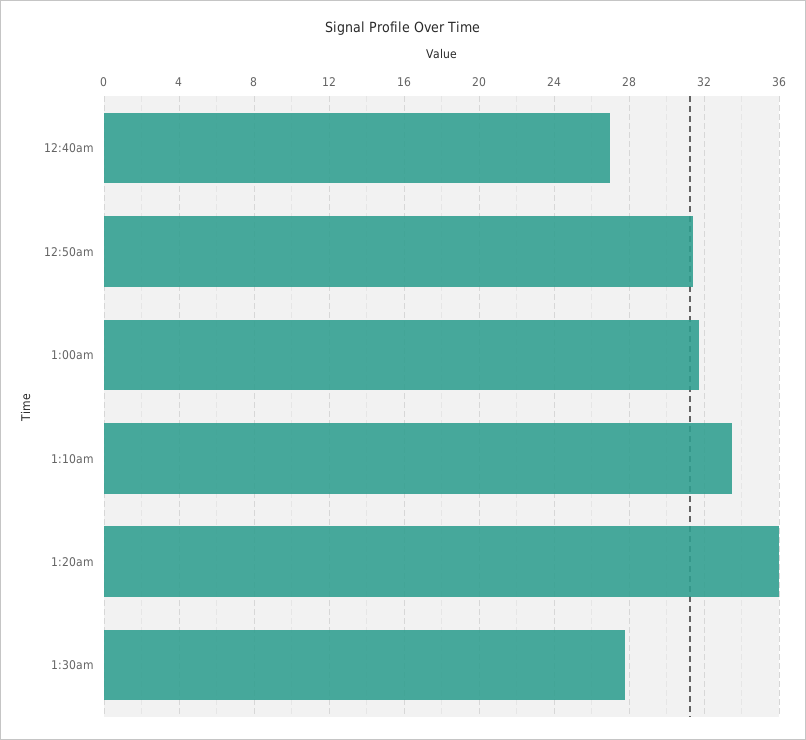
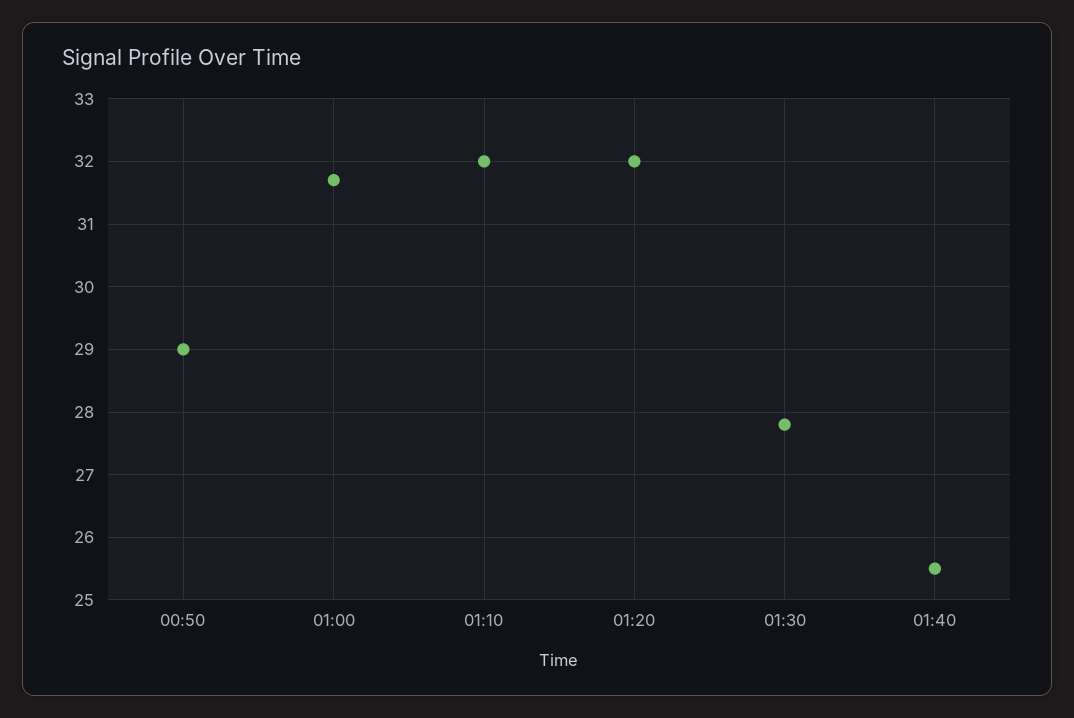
12:40am: 27 -> none
12:50am: 31.5 -> 29
1:10am: 33.5 -> 32
1:20am: 36 -> 32
01:40: none -> 25.5

